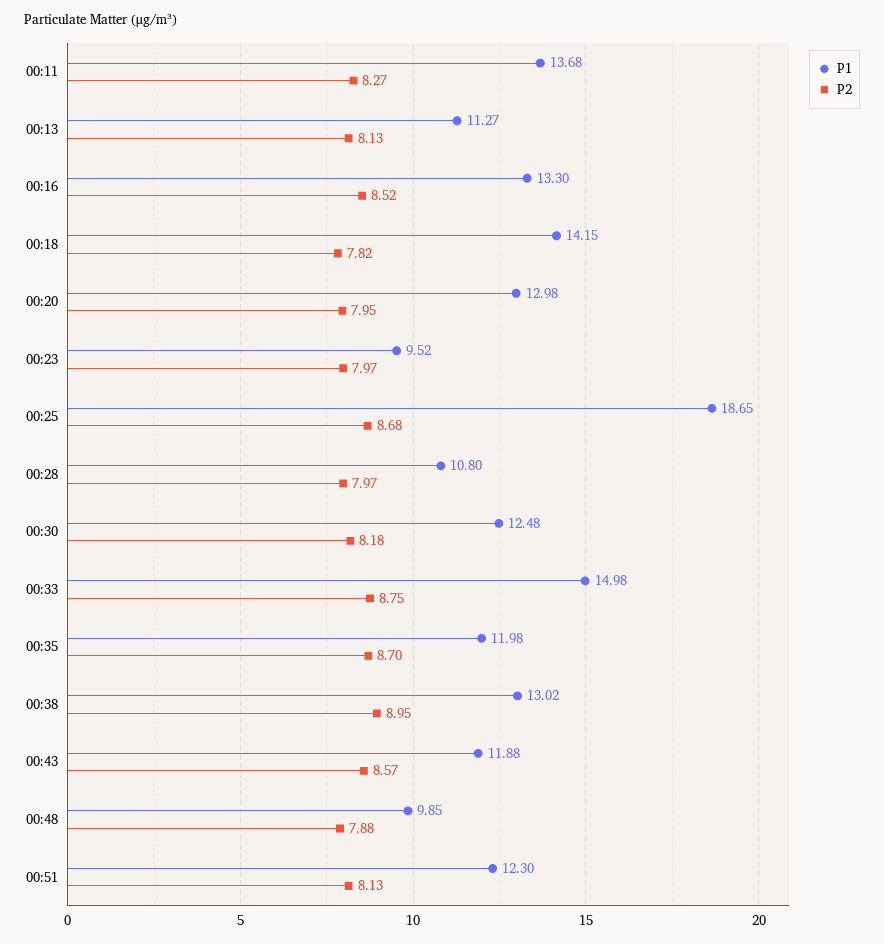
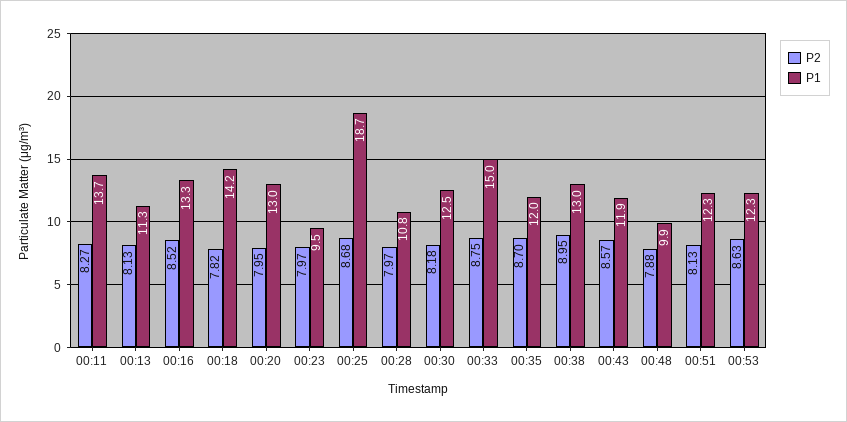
P2, 00:53: none -> 8.63
P1, 00:53: none -> 12.3

